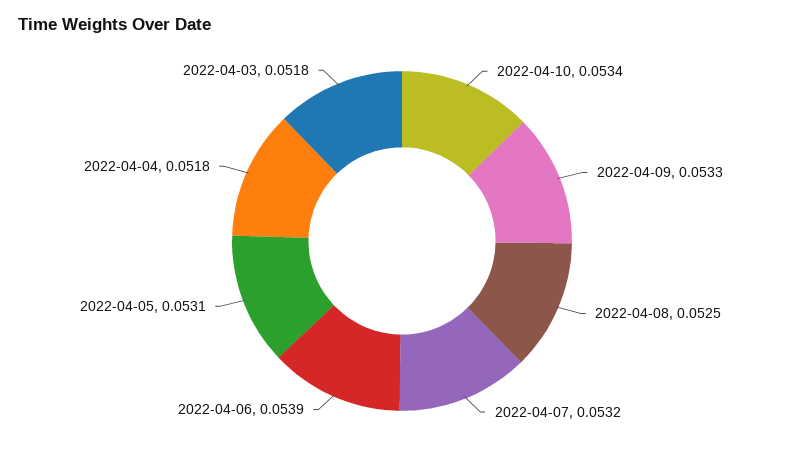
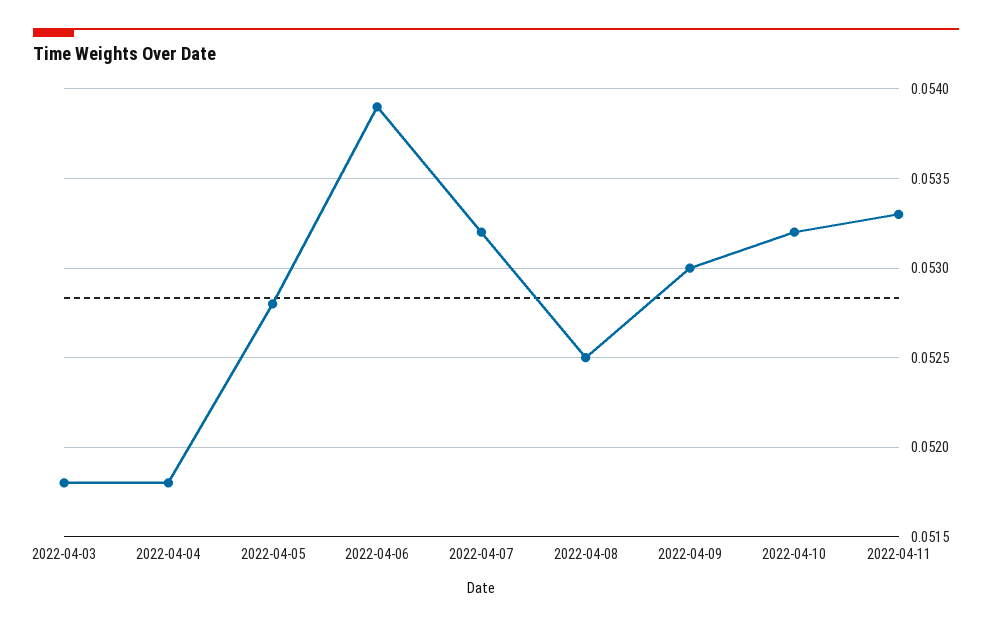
2022-04-10: 0.0534 -> 0.0532
2022-04-09: 0.0533 -> 0.053
2022-04-05: 0.0531 -> 0.0528
2022-04-11: none -> 0.0533

